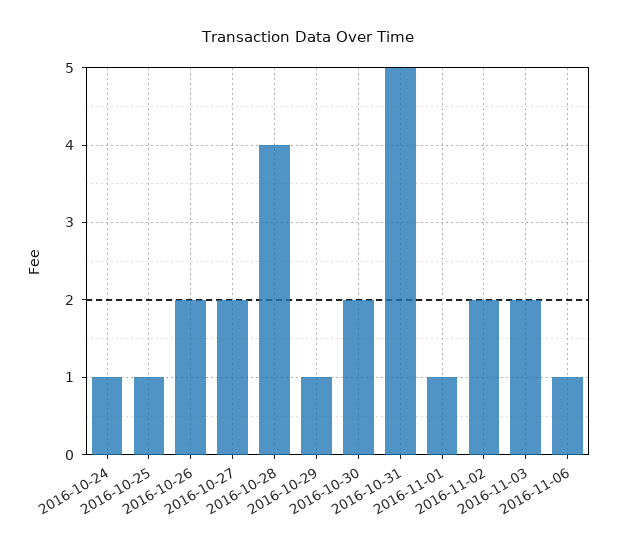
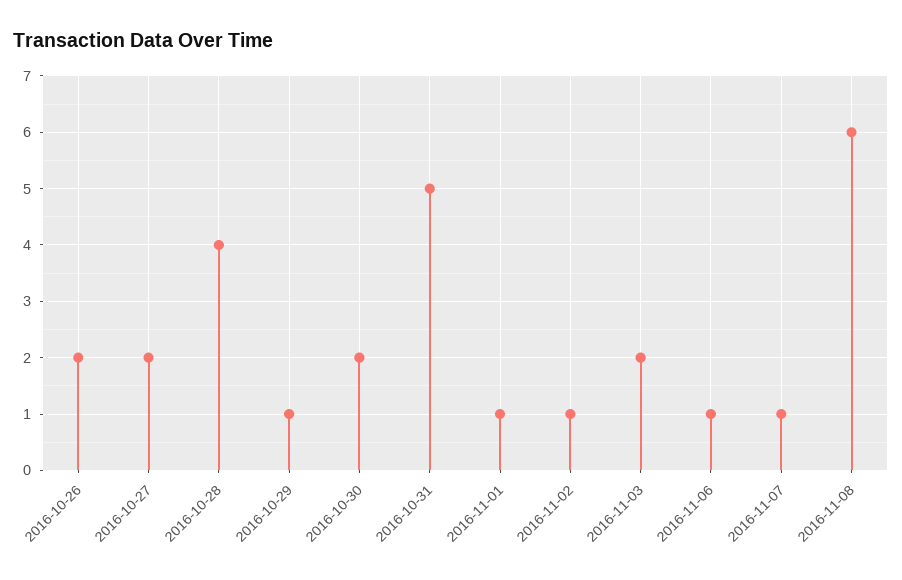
2016-10-24: 1 -> none
2016-10-25: 1 -> none
2016-11-02: 2 -> 1
2016-11-07: none -> 1
2016-11-08: none -> 6

